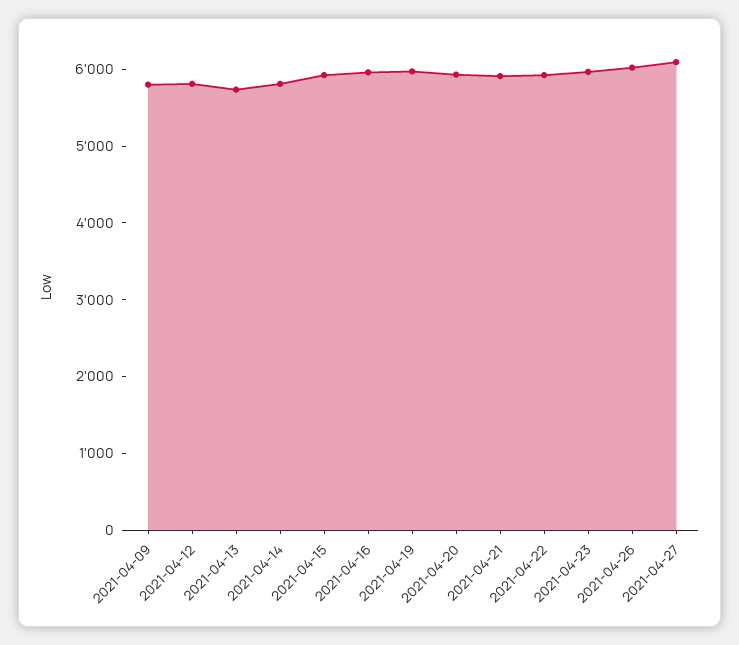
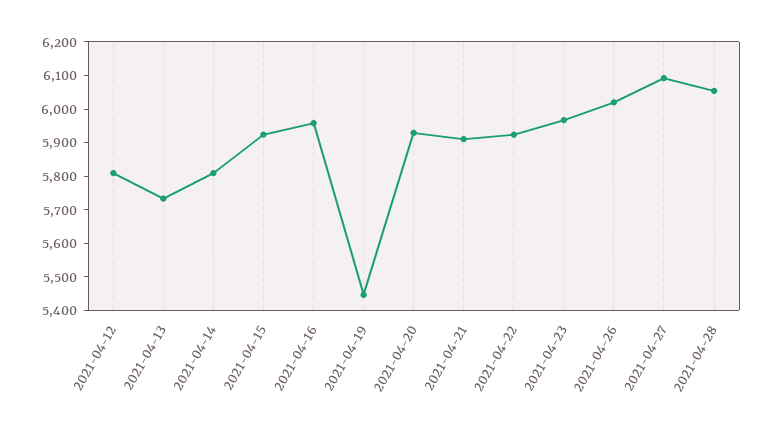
2021-04-09: 5800 -> none
2021-04-19: 6000 -> 5450
2021-04-28: none -> 6050

